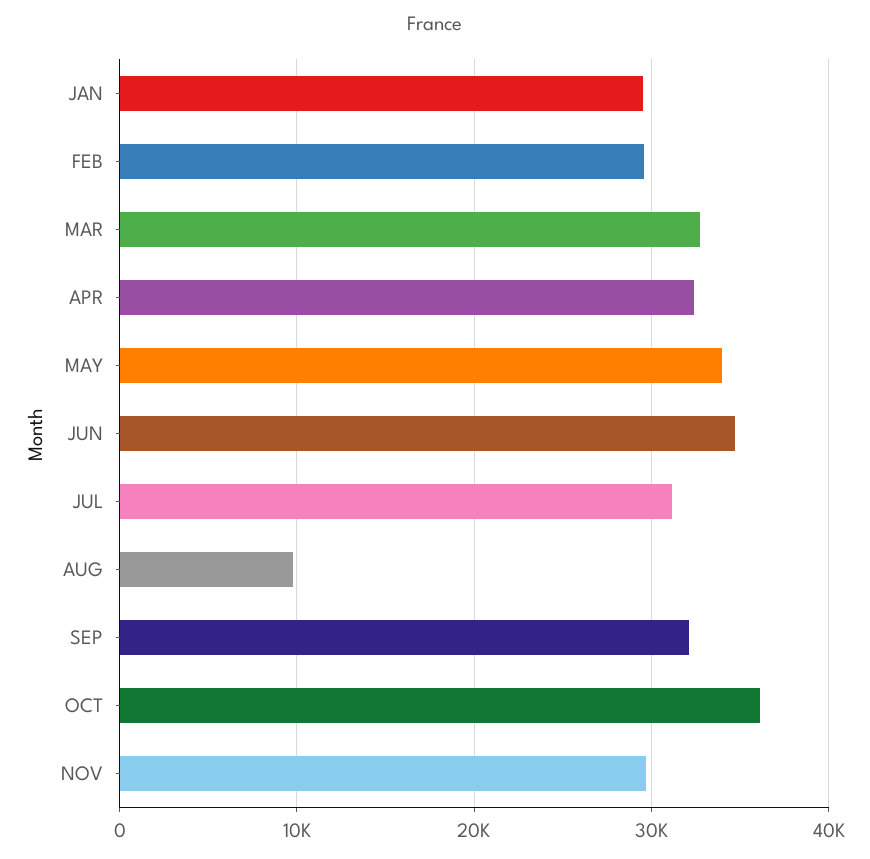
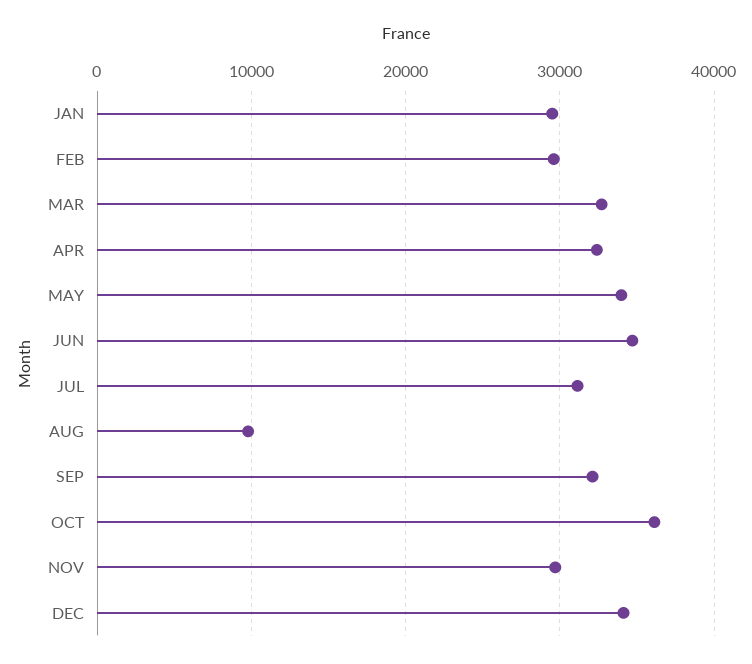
DEC: none -> 34000

